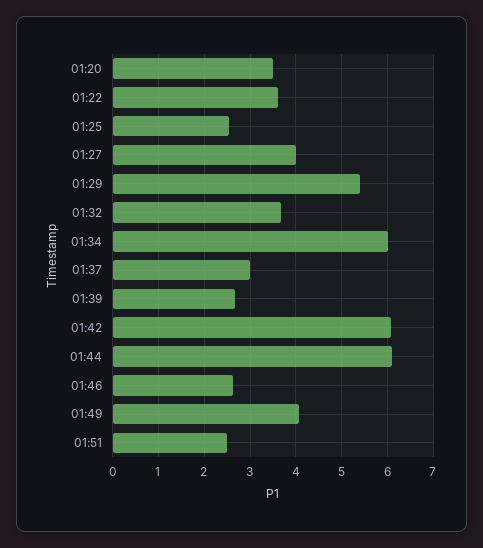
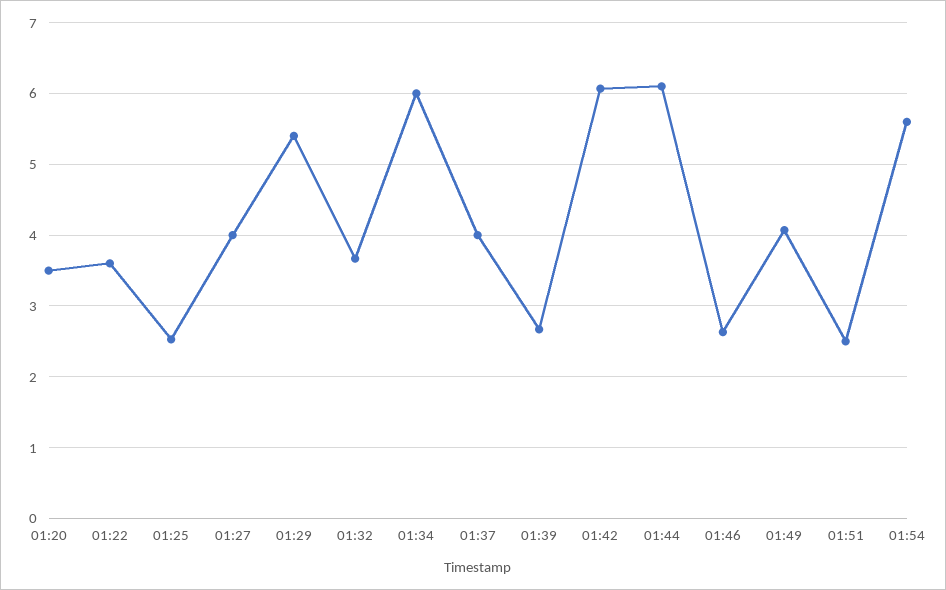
01:37: 3 -> 4
01:54: none -> 5.6

